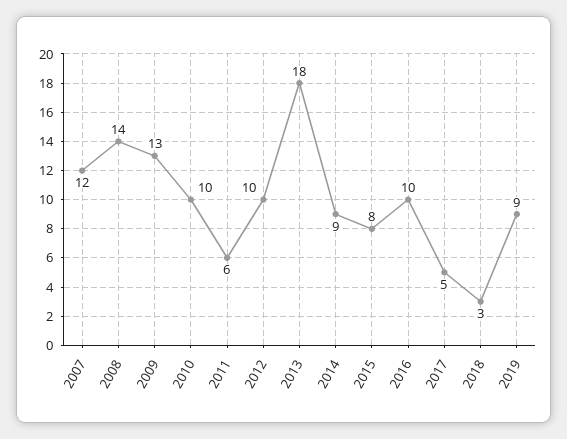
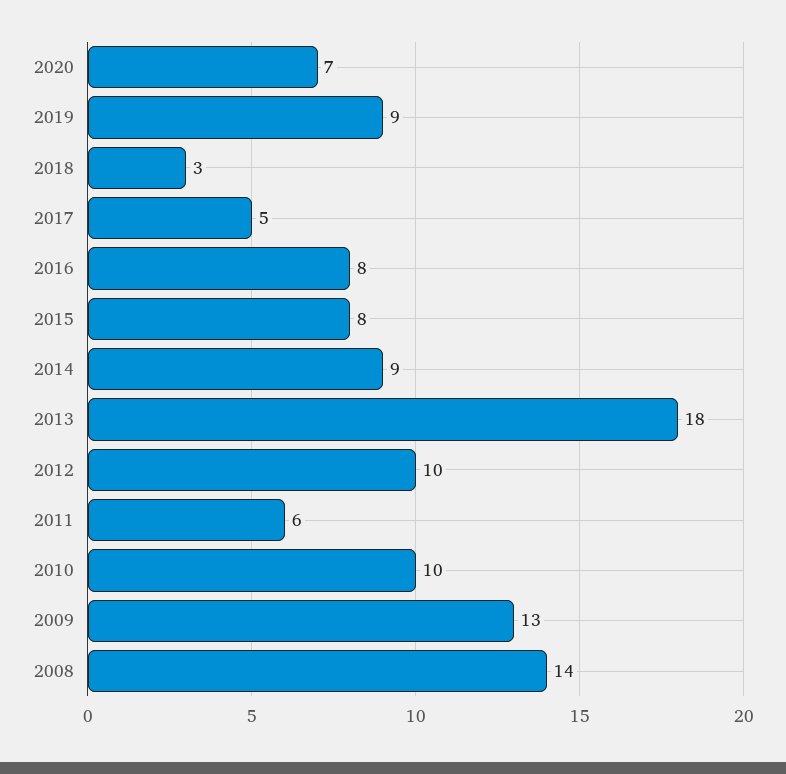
2007: 12 -> none
2016: 10 -> 8
2020: none -> 7

